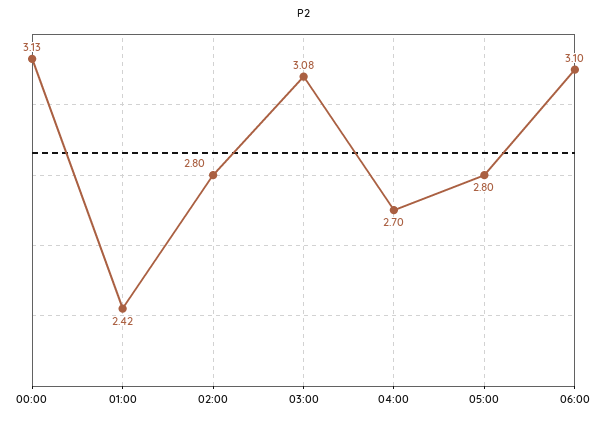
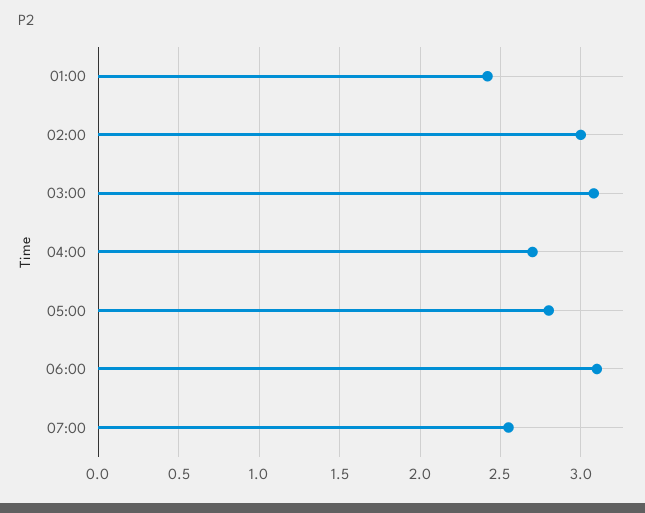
00:00: 3.13 -> none
02:00: 2.8 -> 3
07:00: none -> 2.55

